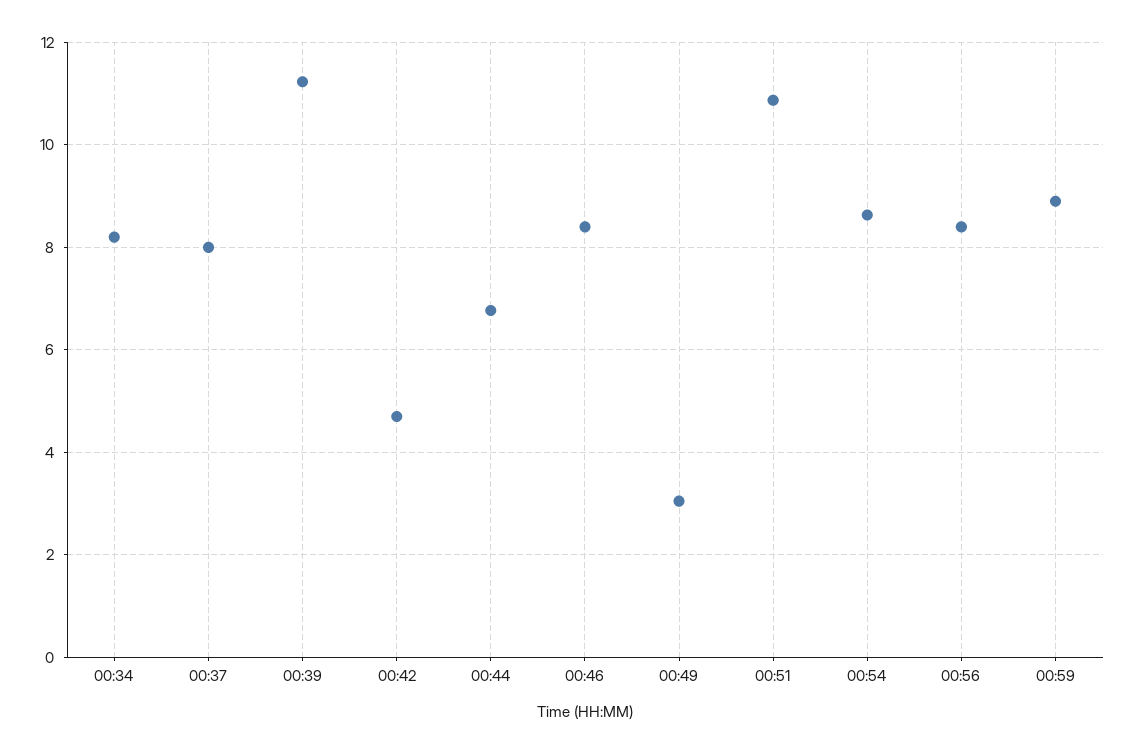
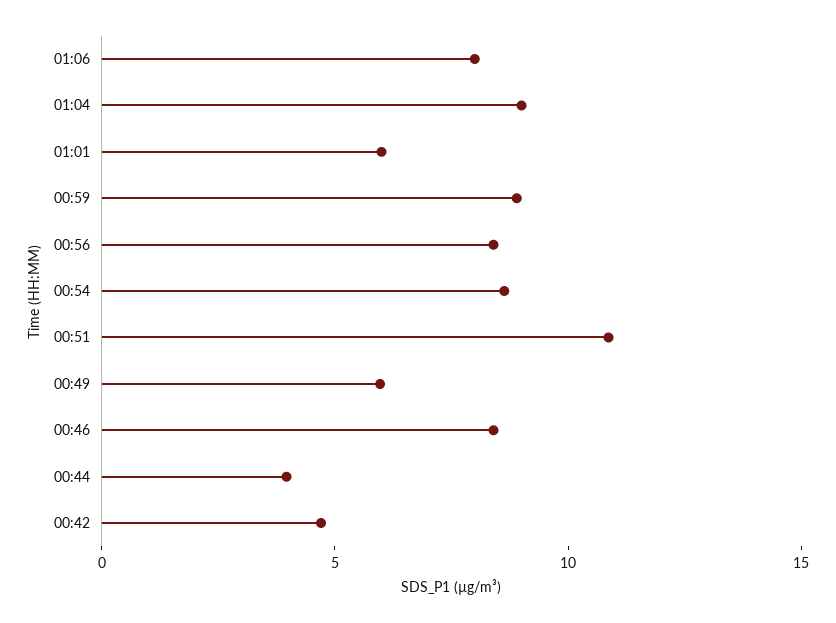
00:34: 8.2 -> none
00:37: 8 -> none
00:39: 11.2 -> none
00:44: 6.8 -> 4
00:49: 3 -> 6
01:06: none -> 8
01:04: none -> 9
01:01: none -> 6

